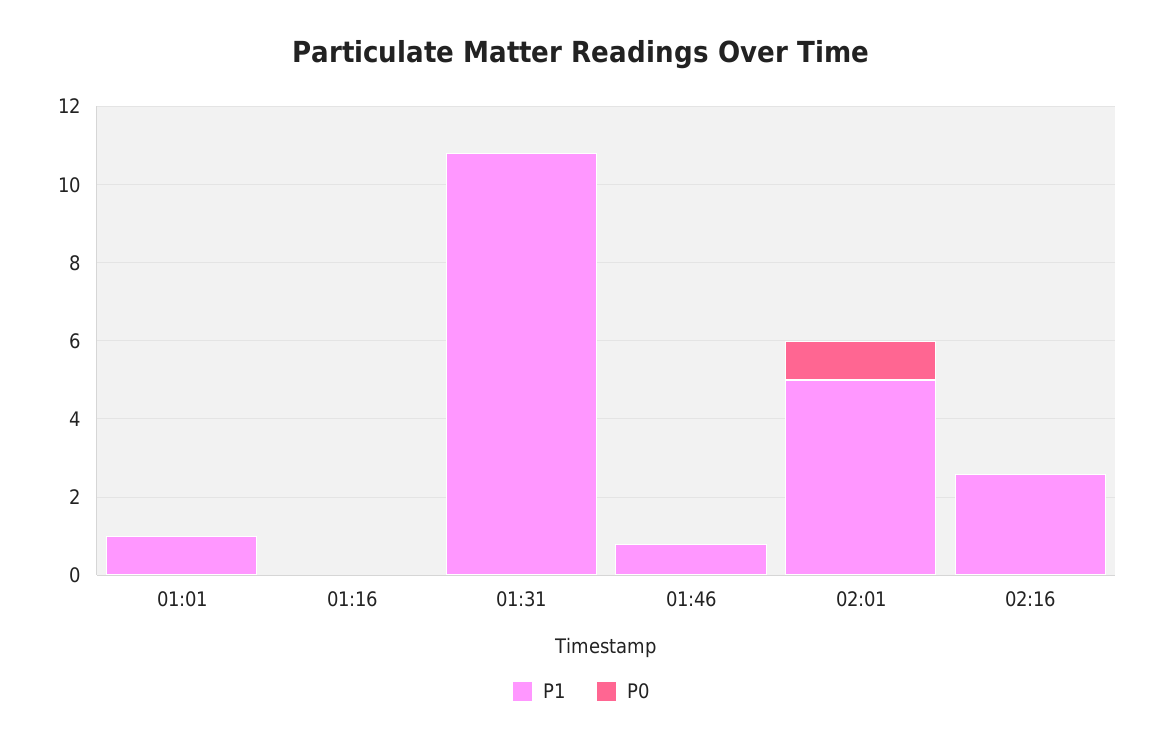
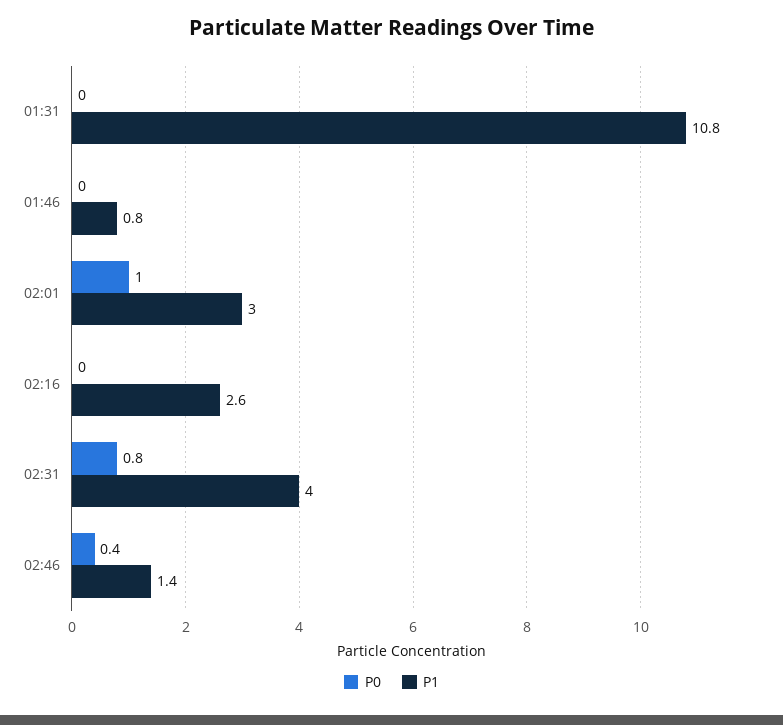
P1, 01:01: 1 -> none
P0, 01:01: 0 -> none
P1, 01:16: 0 -> none
P0, 01:16: 0 -> none
P1, 02:01: 5 -> 3
P0, 02:31: none -> 0.8
P1, 02:31: none -> 4
P0, 02:46: none -> 0.4
P1, 02:46: none -> 1.4

